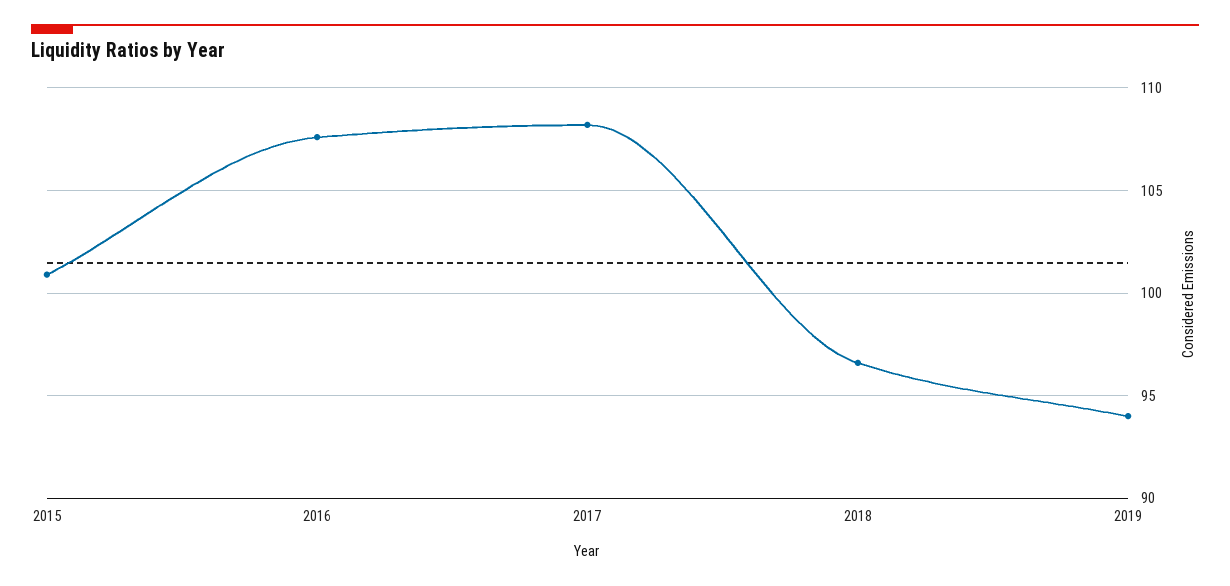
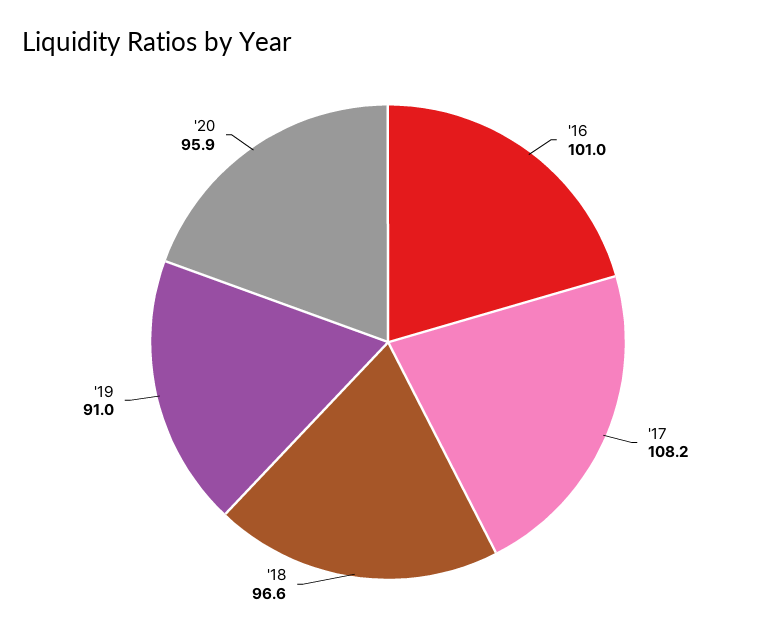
2015: 101 -> none
2016: 107.5 -> 101
2019: 94 -> 91
'20: none -> 95.9

